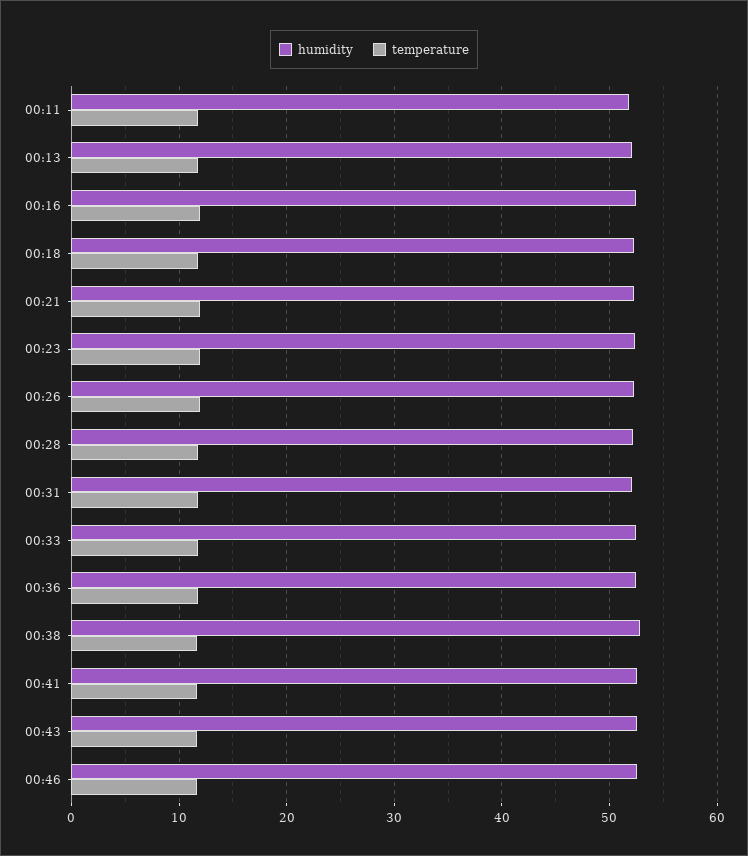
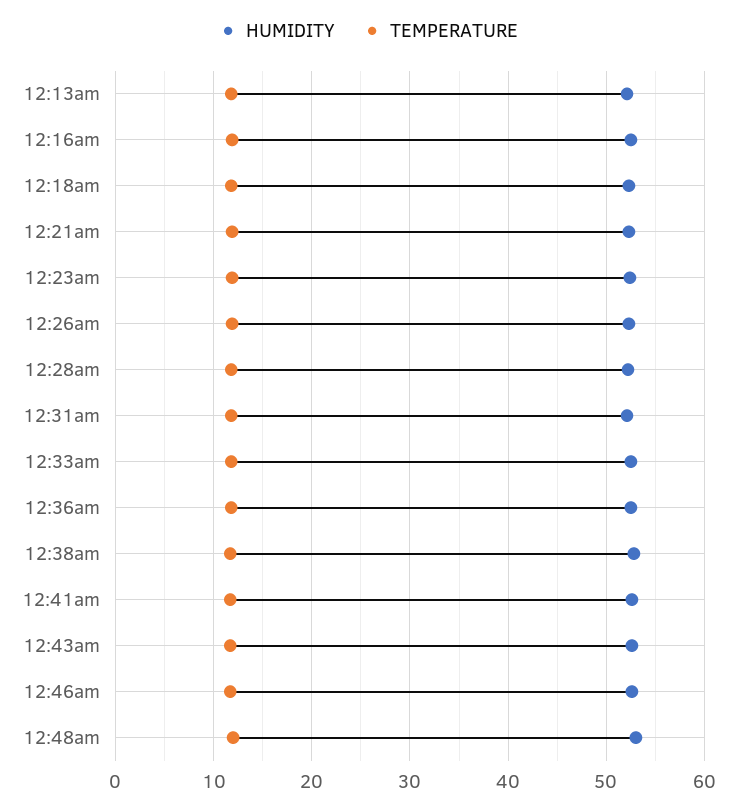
humidity, 00:11: 52 -> none
temperature, 00:11: 12 -> none
humidity, 12:48am: none -> 53
temperature, 12:48am: none -> 12

